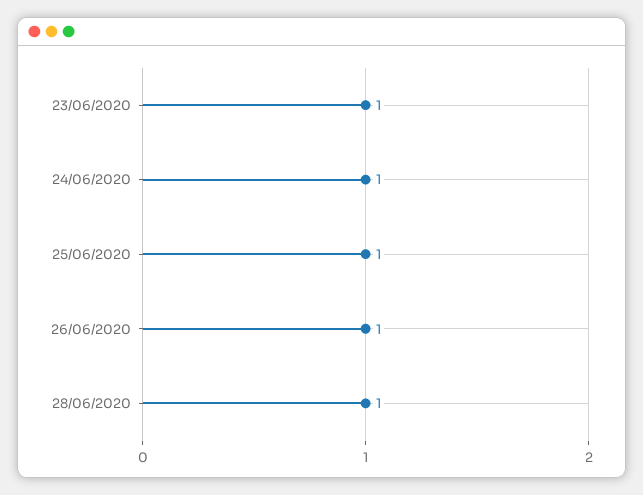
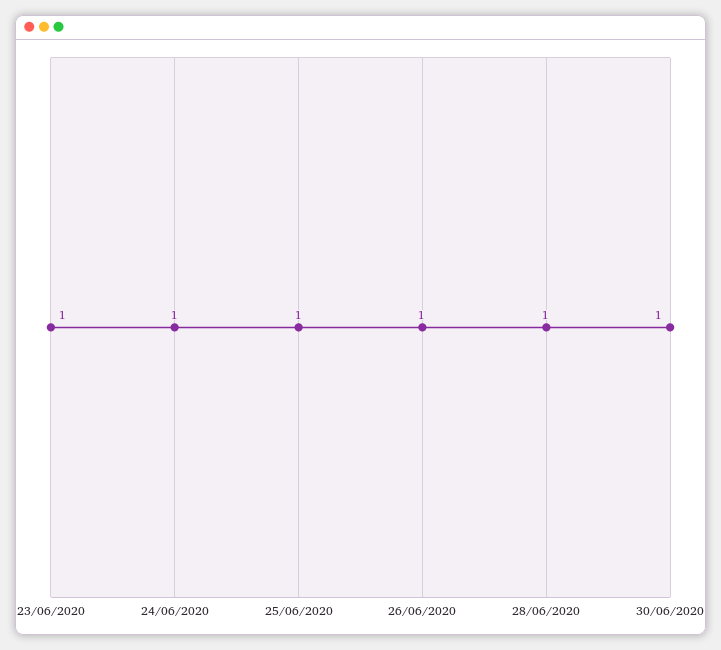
30/06/2020: none -> 1

